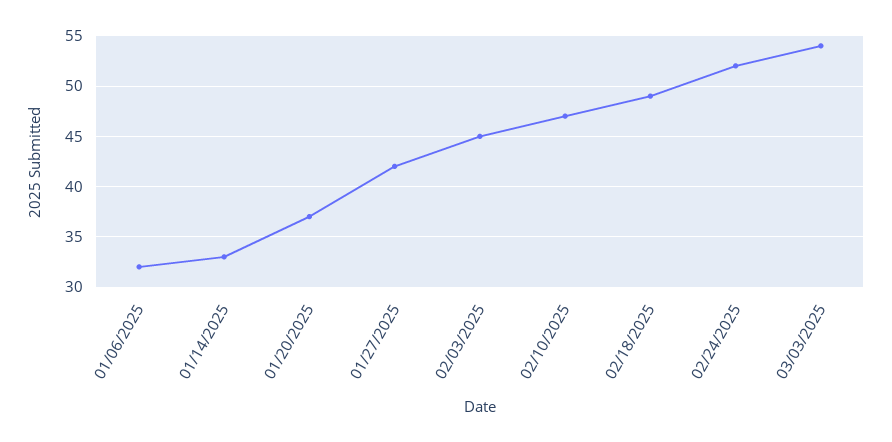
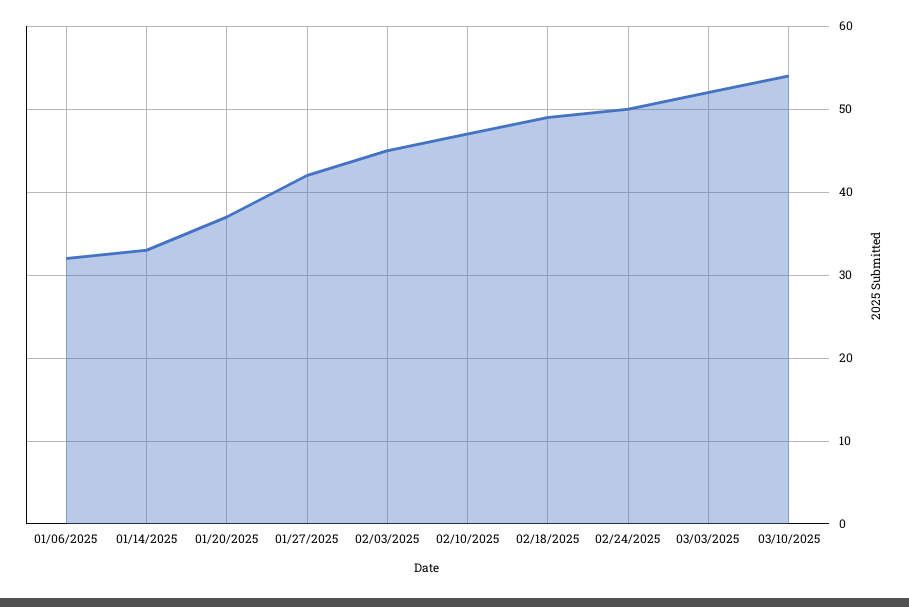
02/24/2025: 52 -> 50
03/03/2025: 54 -> 52
03/10/2025: none -> 54

